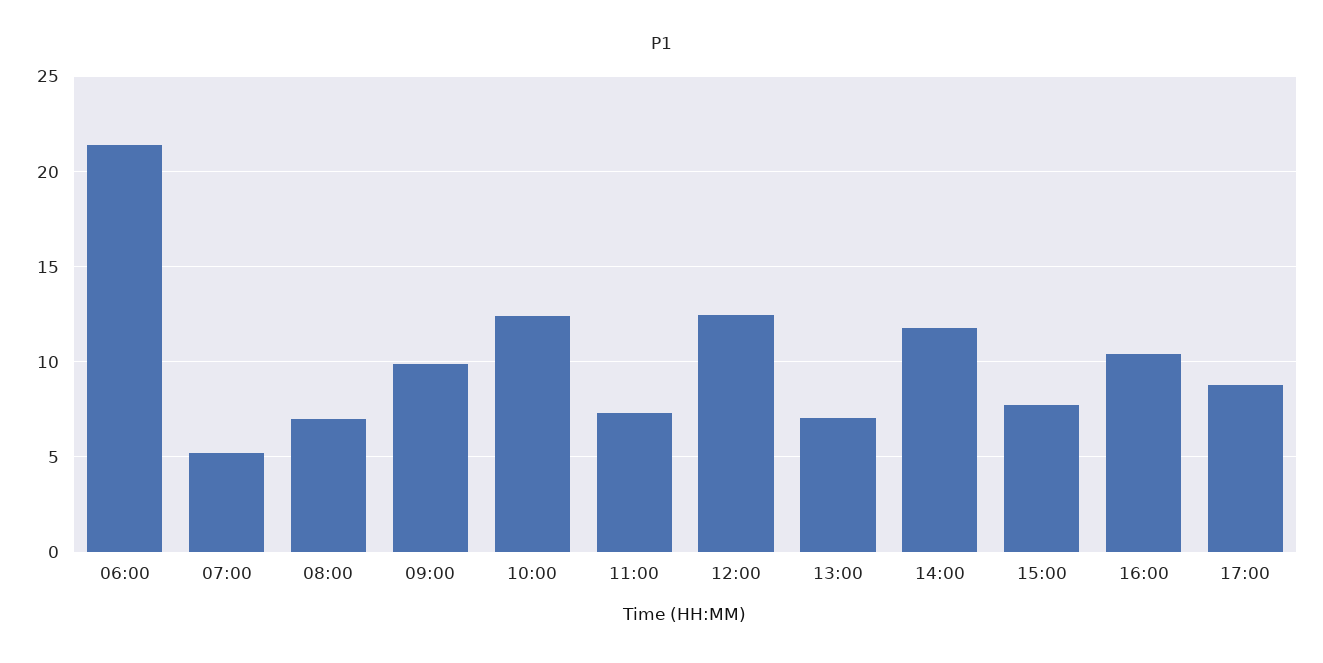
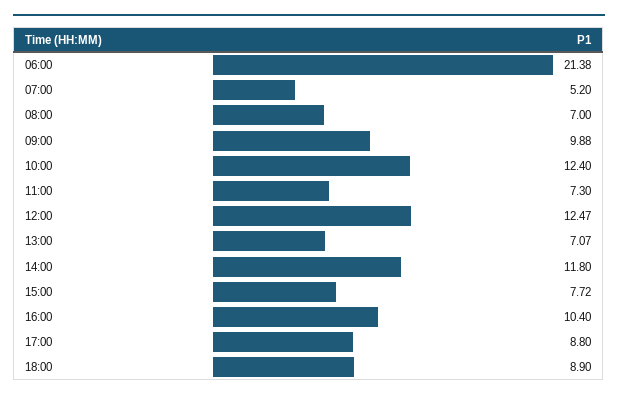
18:00: none -> 8.9

